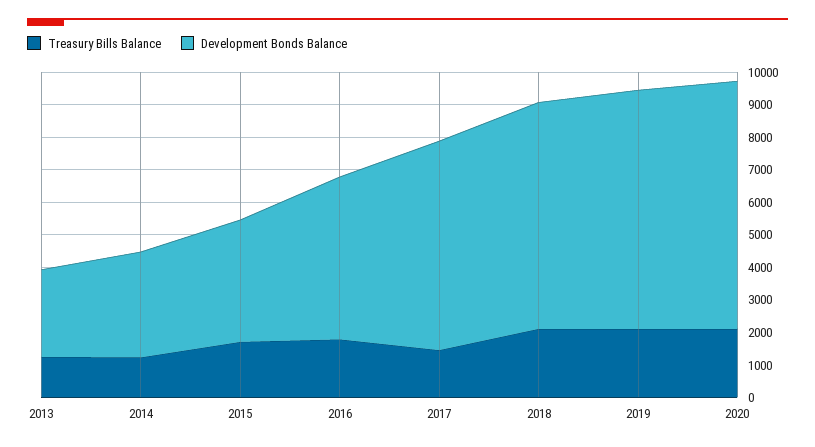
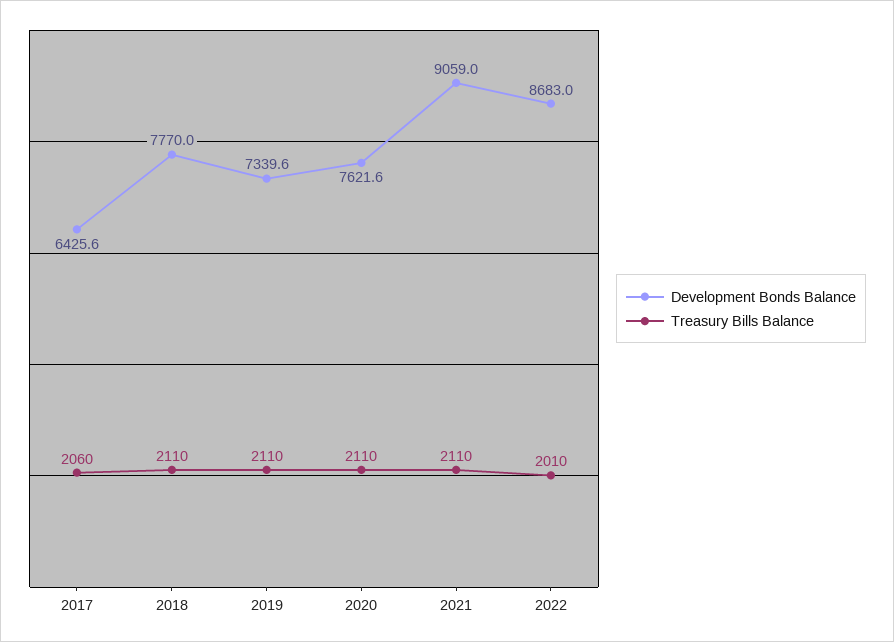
Treasury Bills Balance, 2013: 1250 -> none
Development Bonds Balance, 2013: 2750 -> none
Treasury Bills Balance, 2014: 1250 -> none
Development Bonds Balance, 2014: 3250 -> none
Treasury Bills Balance, 2015: 1750 -> none
Development Bonds Balance, 2015: 3750 -> none
Treasury Bills Balance, 2016: 1750 -> none
Development Bonds Balance, 2016: 5000 -> none
Treasury Bills Balance, 2017: 1500 -> 2060
Development Bonds Balance, 2018: 7000 -> 7770
Development Bonds Balance, 2021: none -> 9059
Treasury Bills Balance, 2021: none -> 2110
Development Bonds Balance, 2022: none -> 8683
Treasury Bills Balance, 2022: none -> 2010

